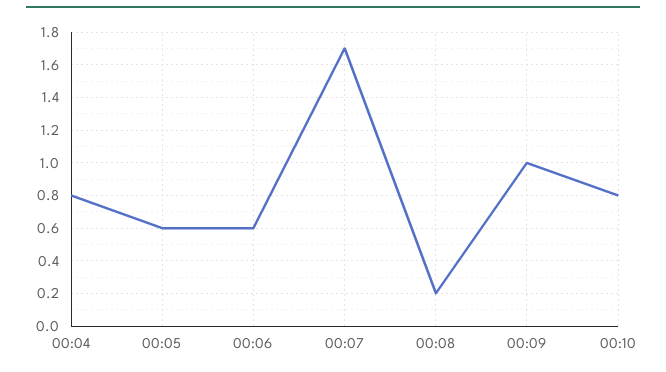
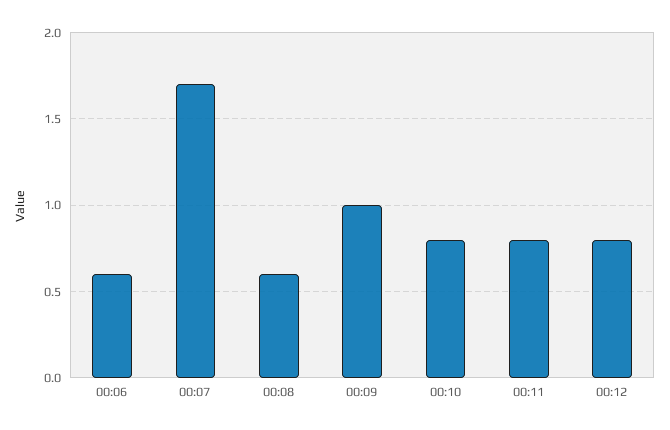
00:04: 0.8 -> none
00:05: 0.6 -> none
00:08: 0.2 -> 0.6
00:11: none -> 0.8
00:12: none -> 0.8

